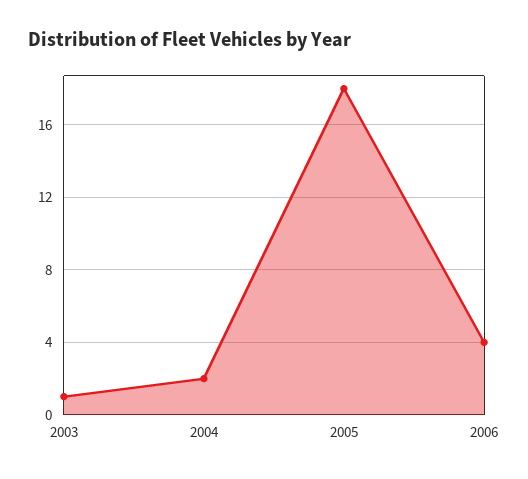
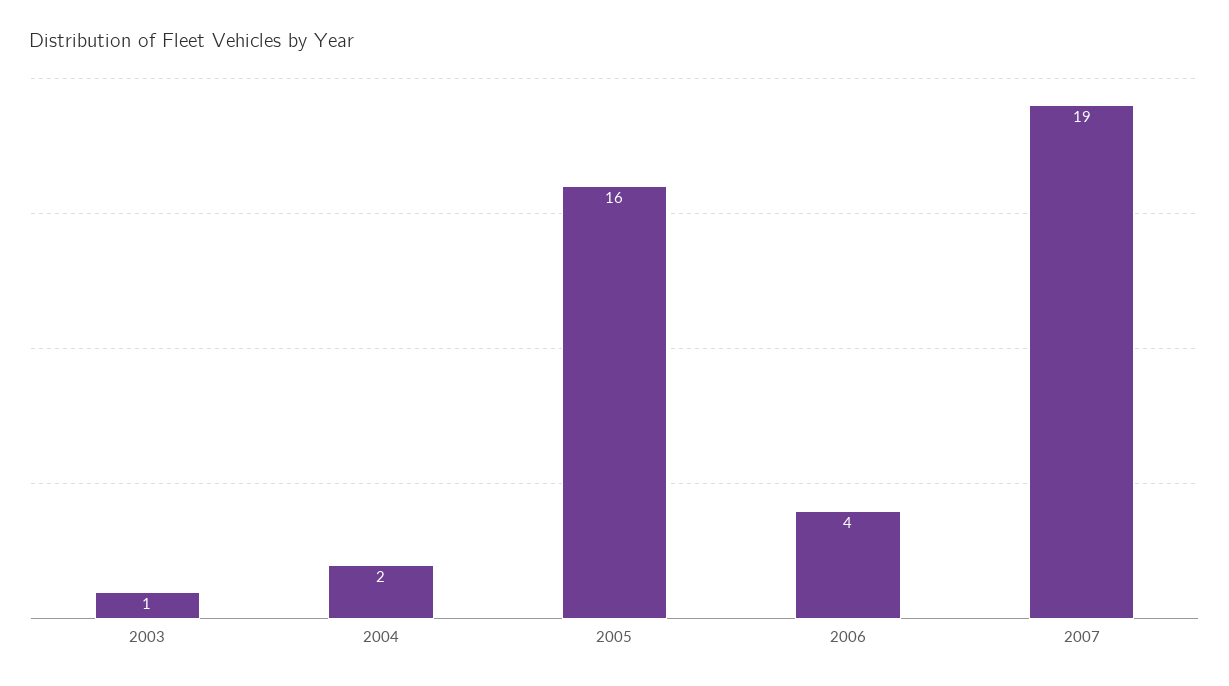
2005: 18 -> 16
2007: none -> 19

